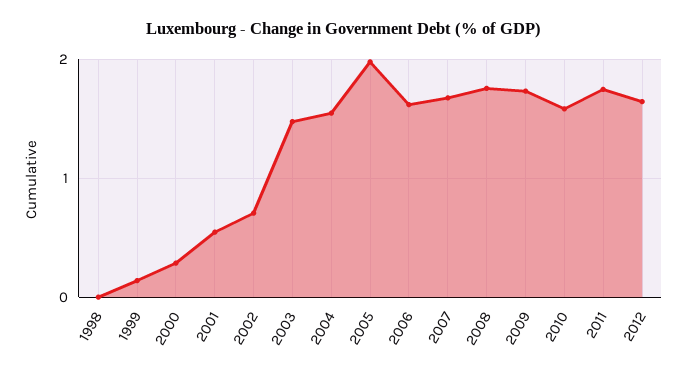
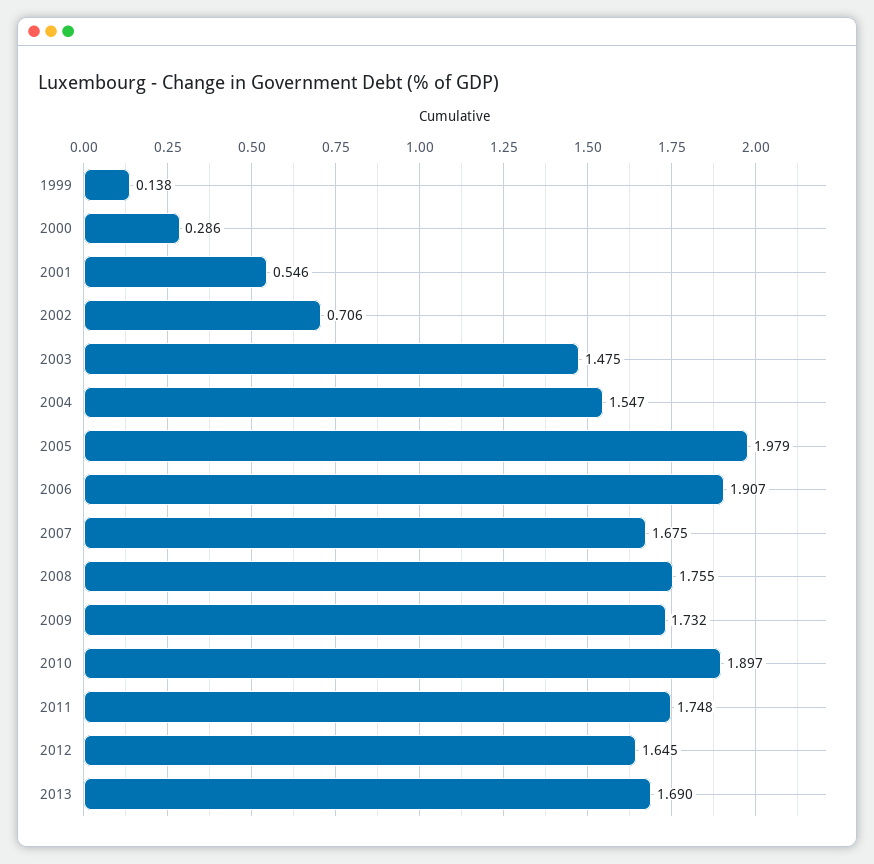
1998: 0 -> none
2006: 1.6 -> 1.907
2010: 1.6 -> 1.897
2013: none -> 1.69

